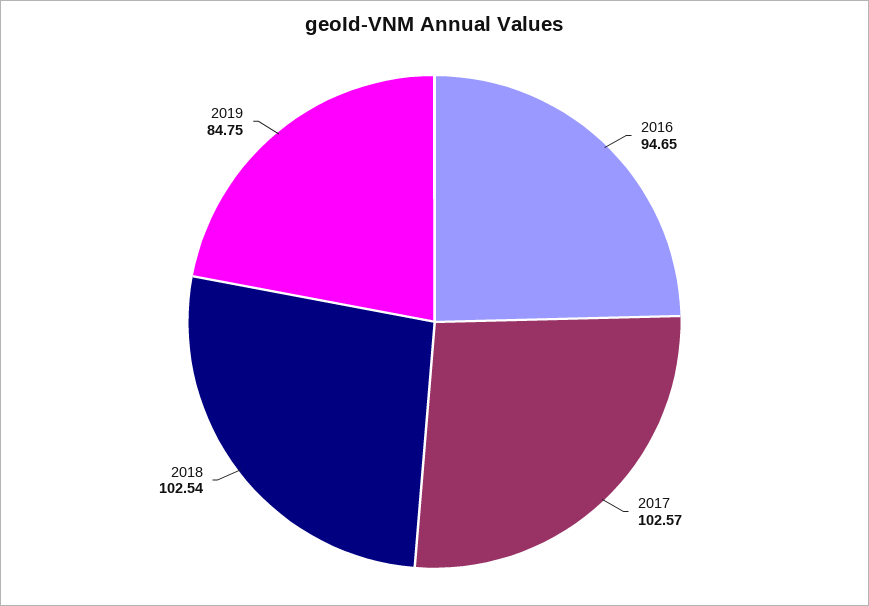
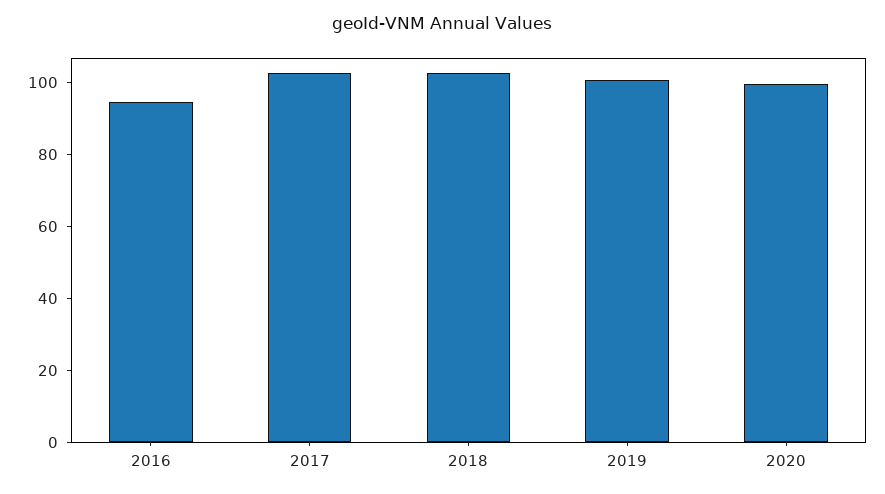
2019: 84.75 -> 100
2020: none -> 100

